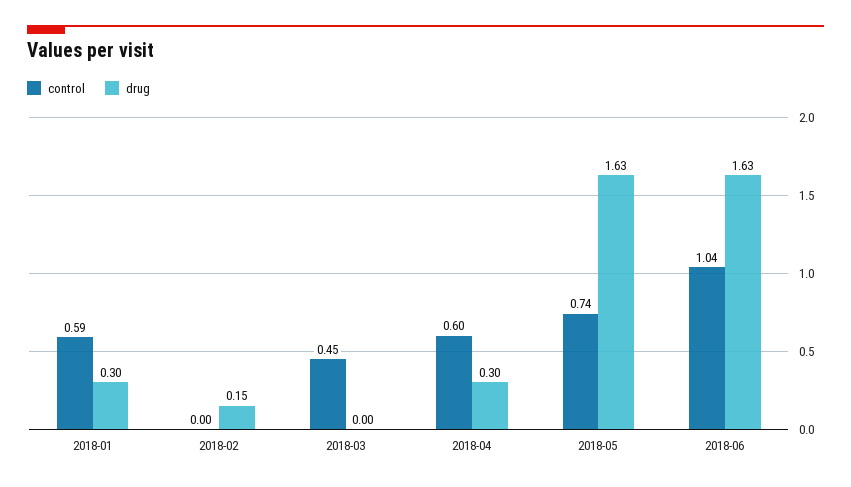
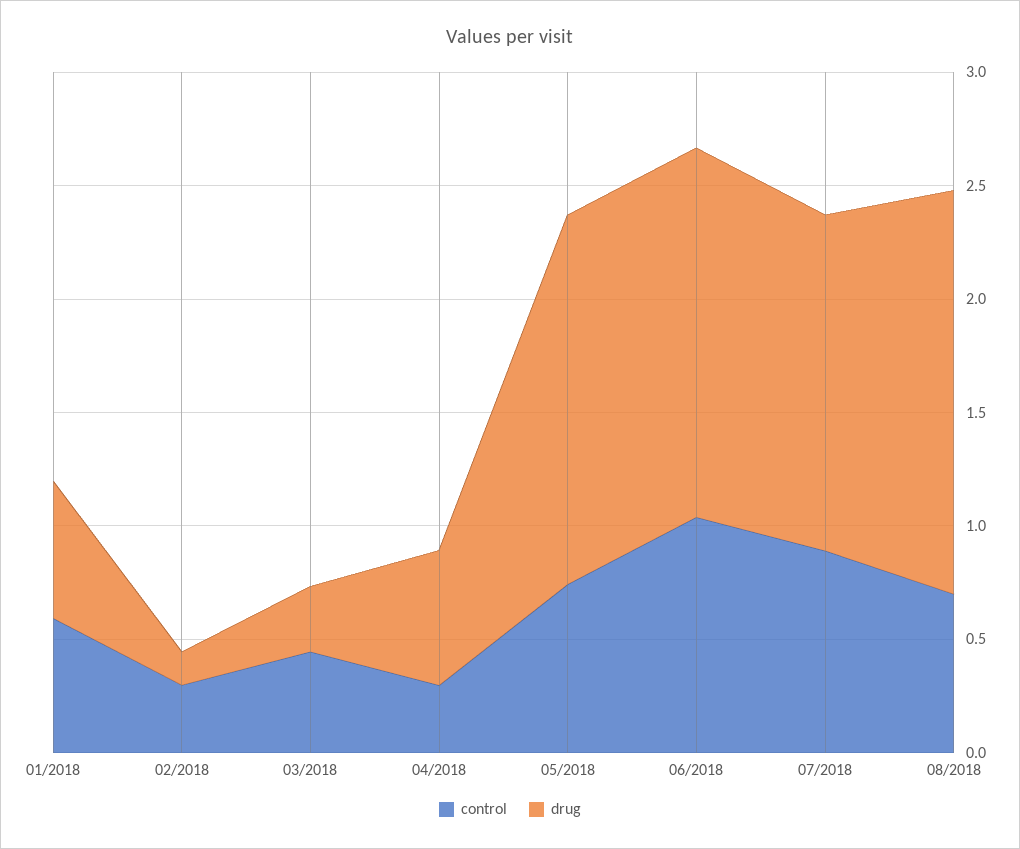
drug, 2018-01: 0.3 -> 0.6
control, 2018-02: 0 -> 0.3
drug, 2018-03: 0 -> 0.3
control, 2018-04: 0.6 -> 0.3
drug, 2018-04: 0.3 -> 0.6
control, 07/2018: none -> 0.9
drug, 07/2018: none -> 1.5
control, 08/2018: none -> 0.7
drug, 08/2018: none -> 1.8

